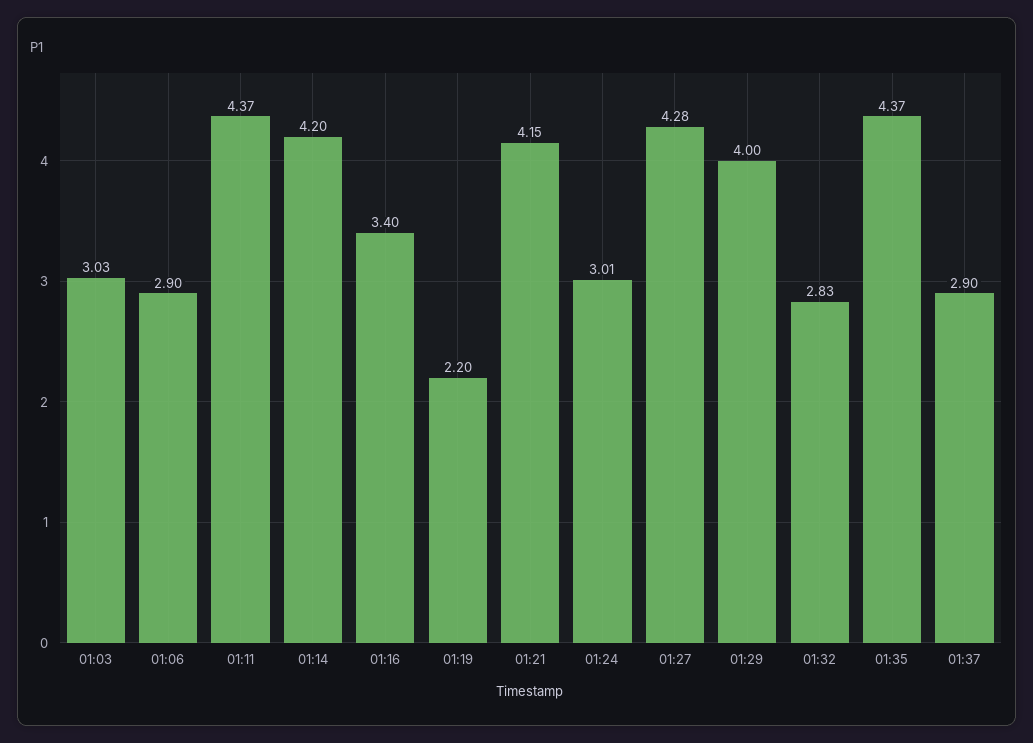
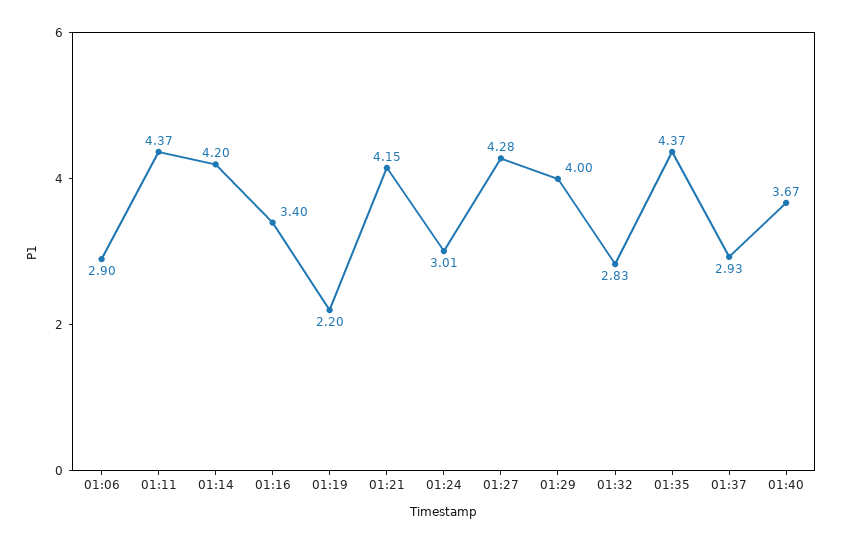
01:03: 3.03 -> none
01:37: 2.9 -> 2.93
01:40: none -> 3.67

